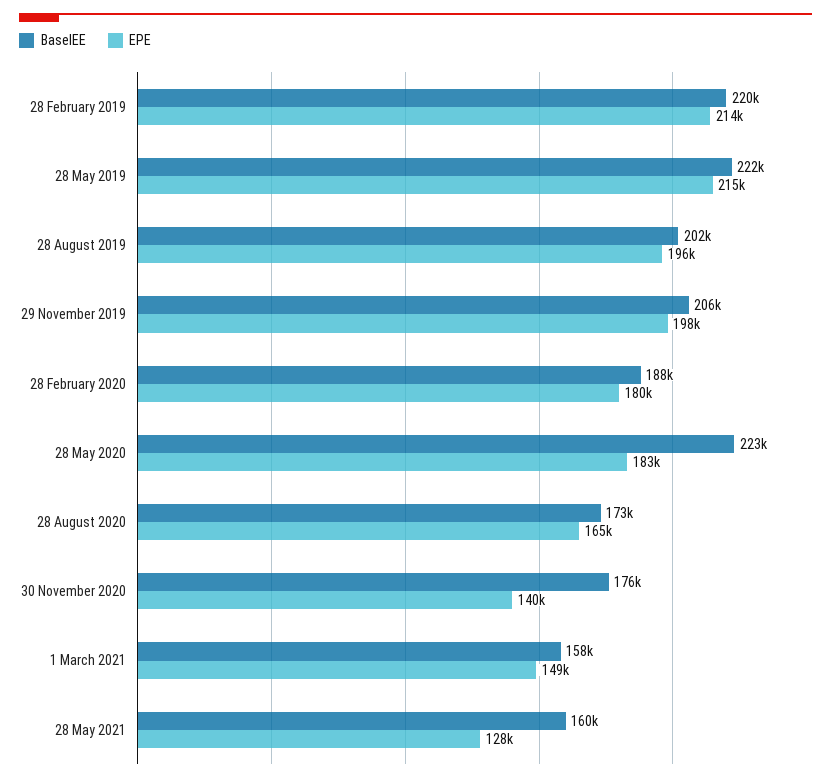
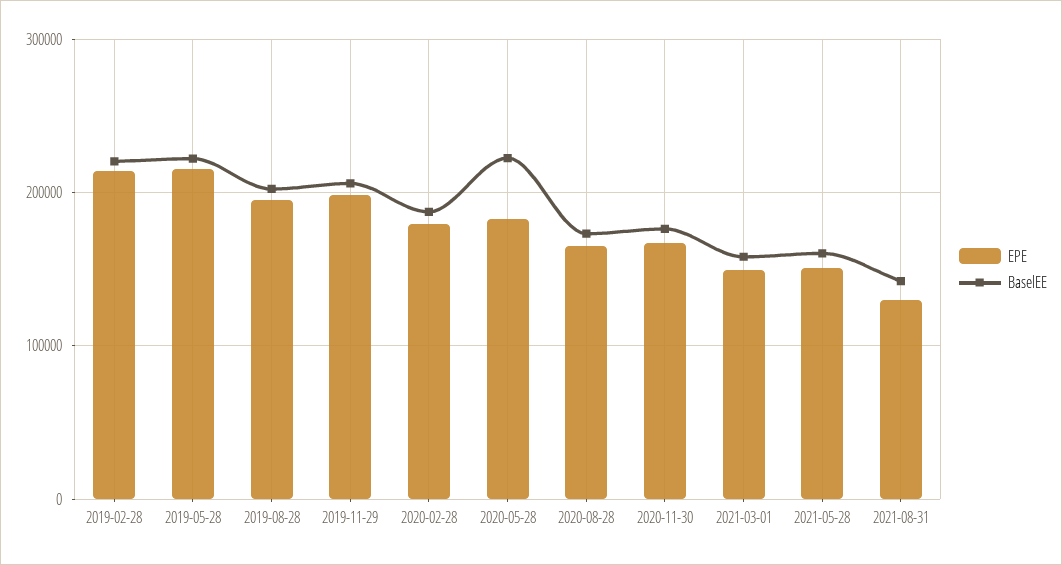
EPE, 30 November 2020: 140000 -> 170000
EPE, 28 May 2021: 128000 -> 150000
EPE, 2021-08-31: none -> 130000
BaselEE, 2021-08-31: none -> 140000

